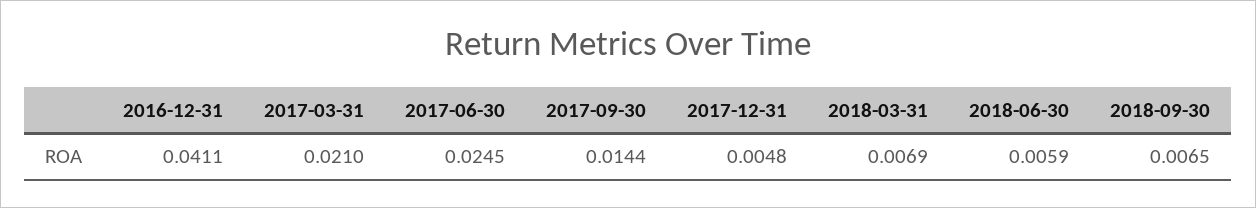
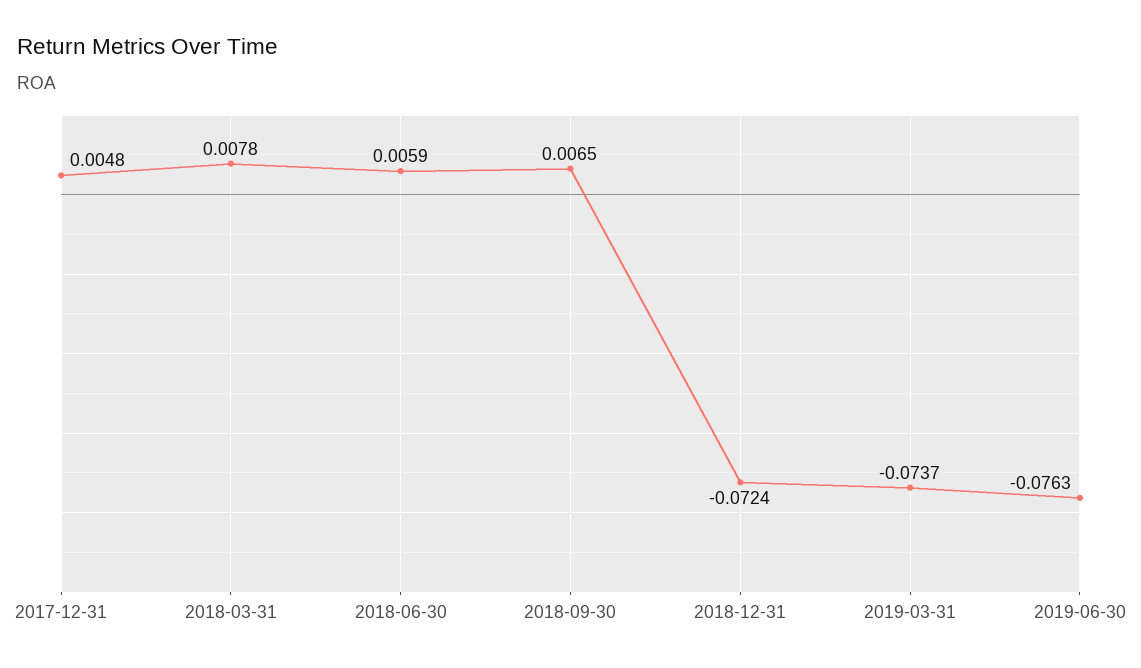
2016-12-31: 0.0411 -> none
2017-03-31: 0.021 -> none
2017-06-30: 0.0245 -> none
2017-09-30: 0.0144 -> none
2018-03-31: 0.0069 -> 0.0078
2018-12-31: none -> -0.0724
2019-03-31: none -> -0.0737
2019-06-30: none -> -0.0763

